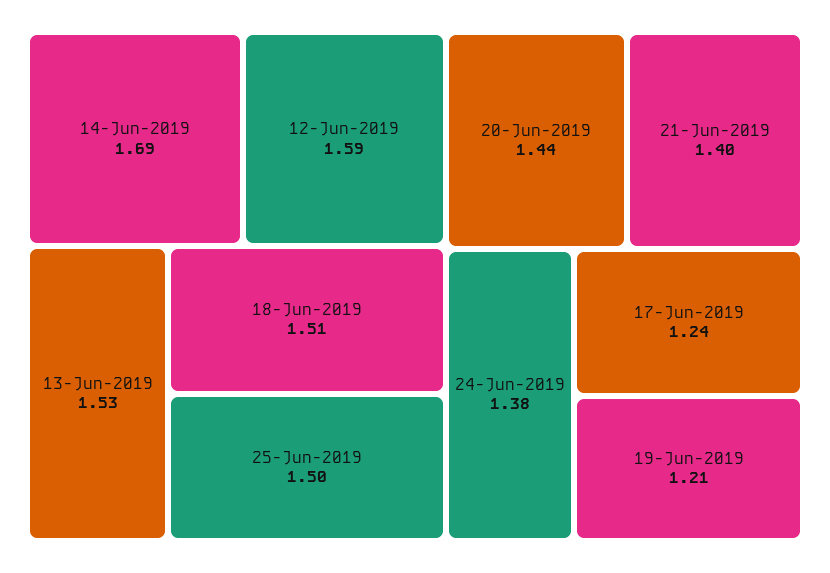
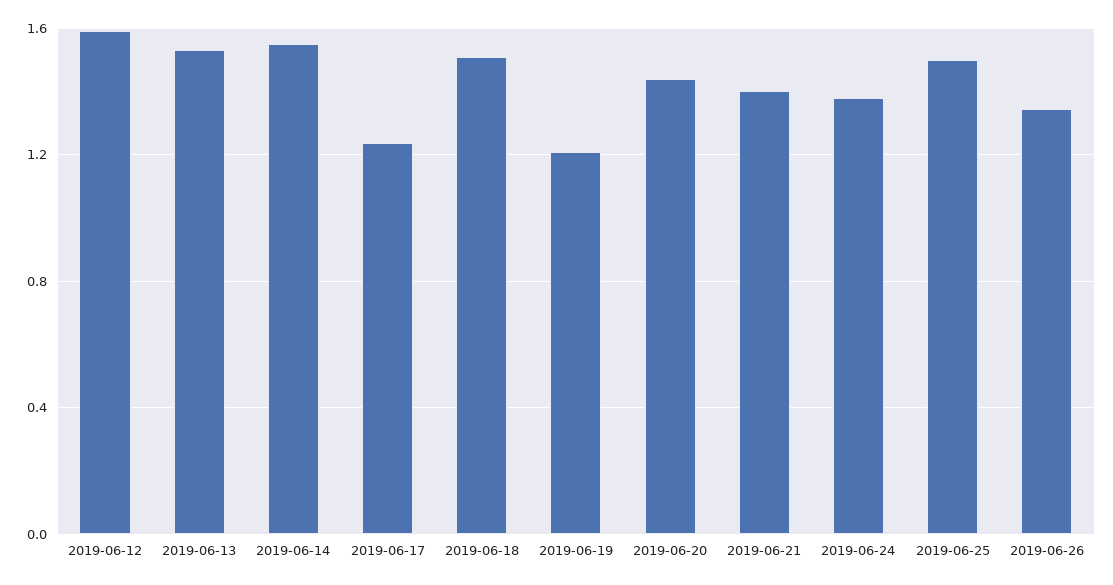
14-Jun-2019: 1.69 -> 1.55
2019-06-26: none -> 1.35

